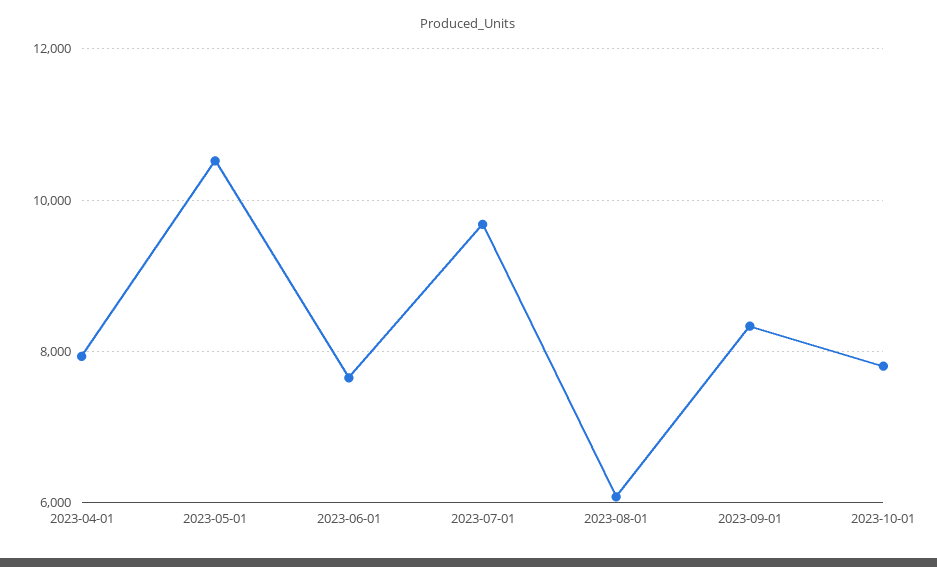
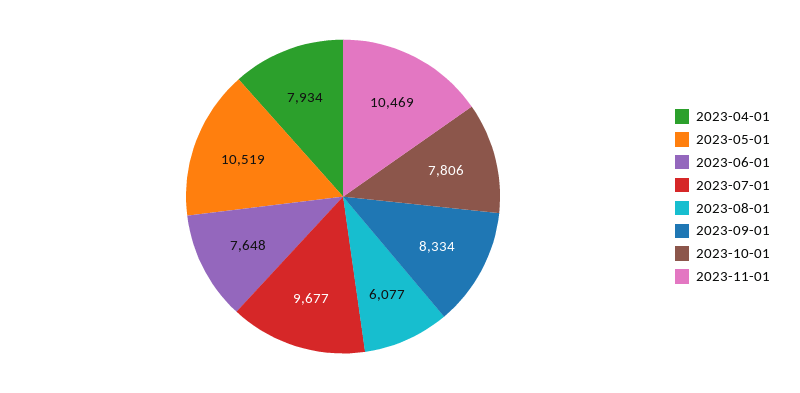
2023-11-01: none -> 10469

